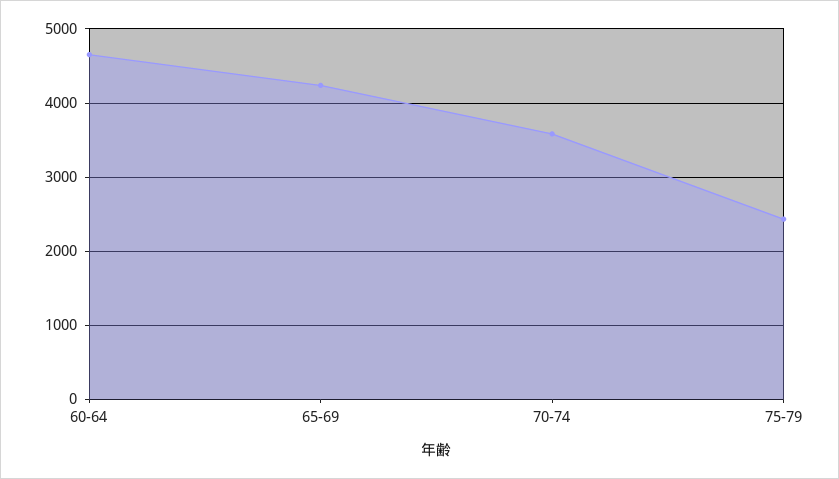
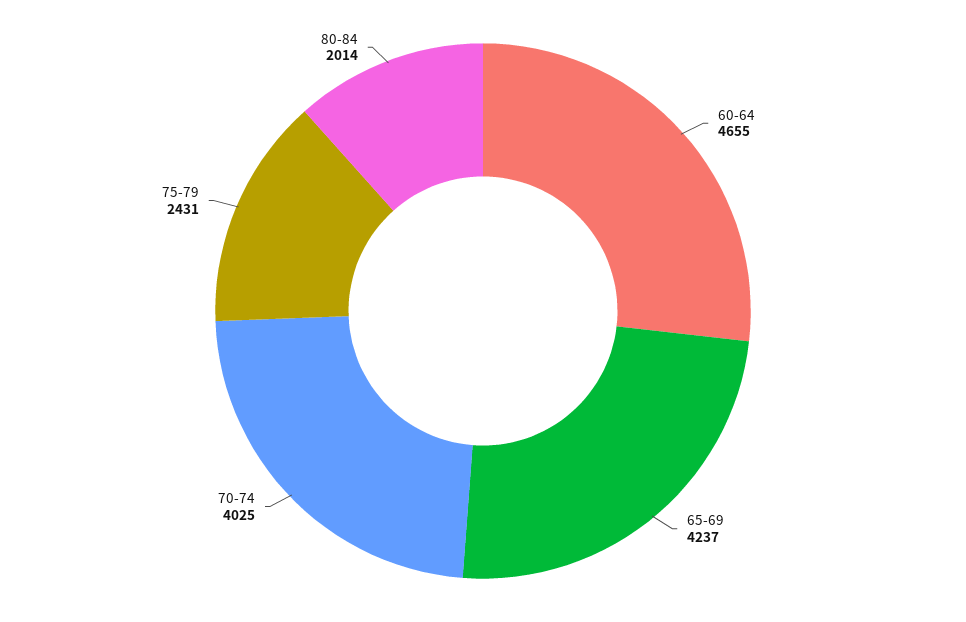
70-74: 3600 -> 4025
80-84: none -> 2014

